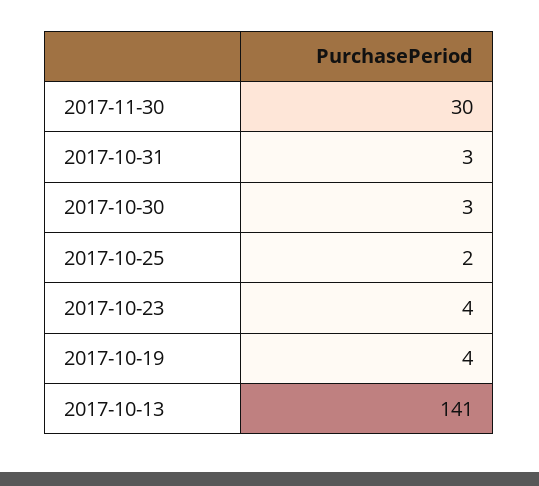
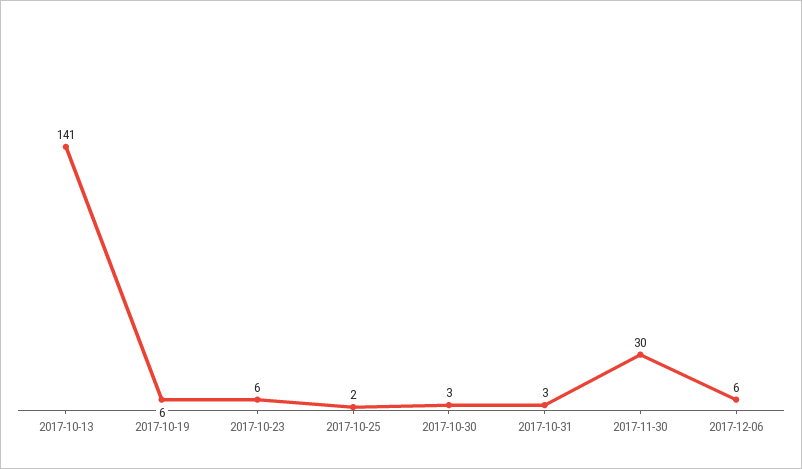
2017-10-23: 4 -> 6
2017-10-19: 4 -> 6
2017-12-06: none -> 6

